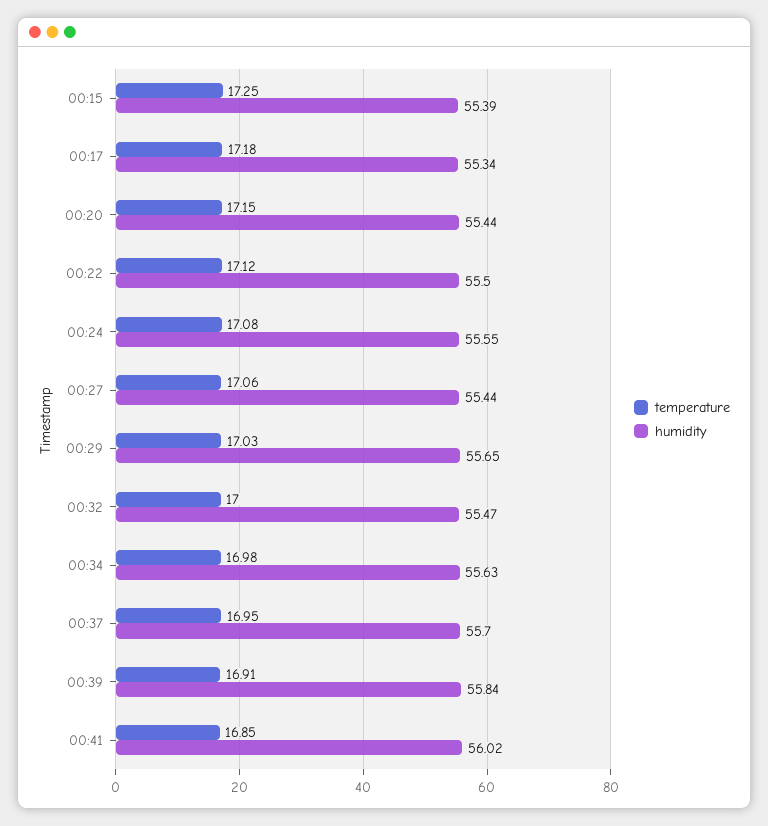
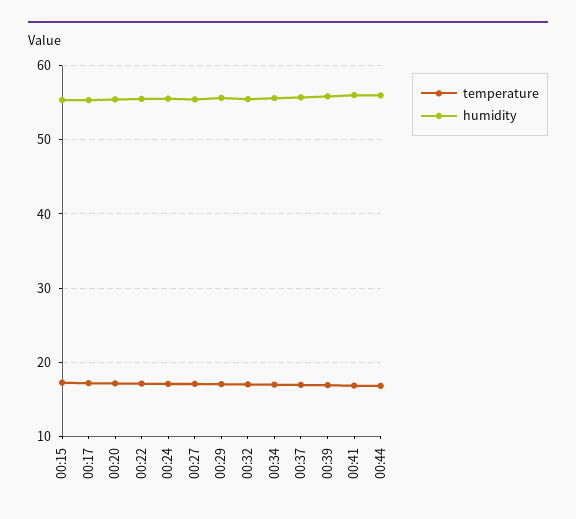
temperature, 00:44: none -> 17
humidity, 00:44: none -> 56

